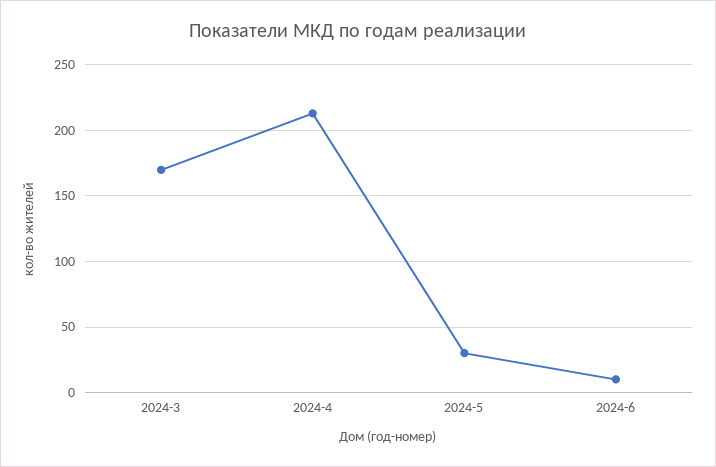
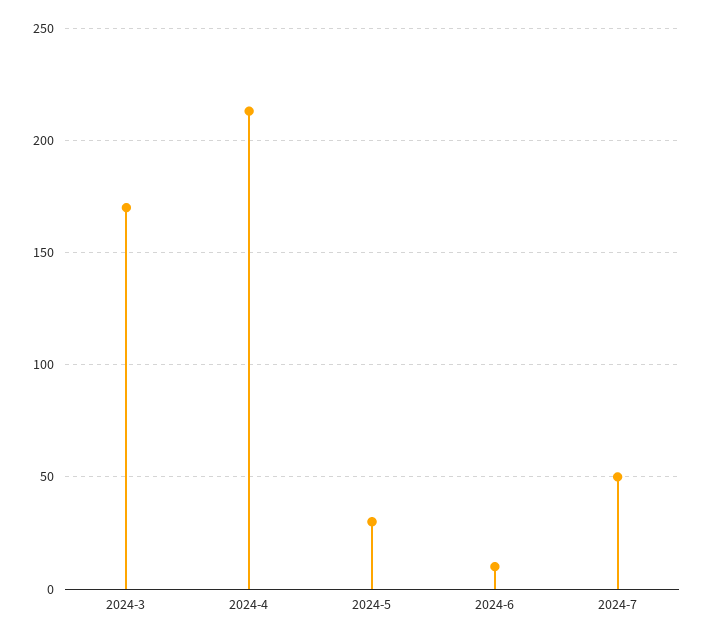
2024-7: none -> 50

